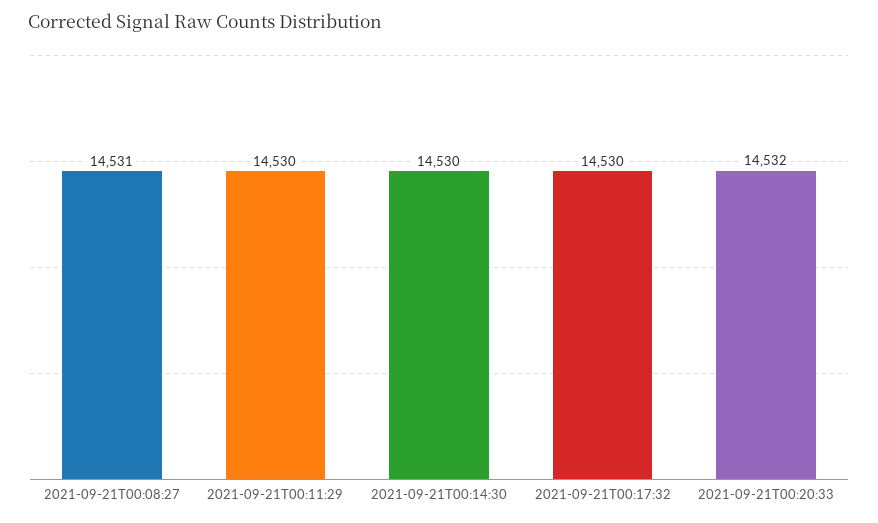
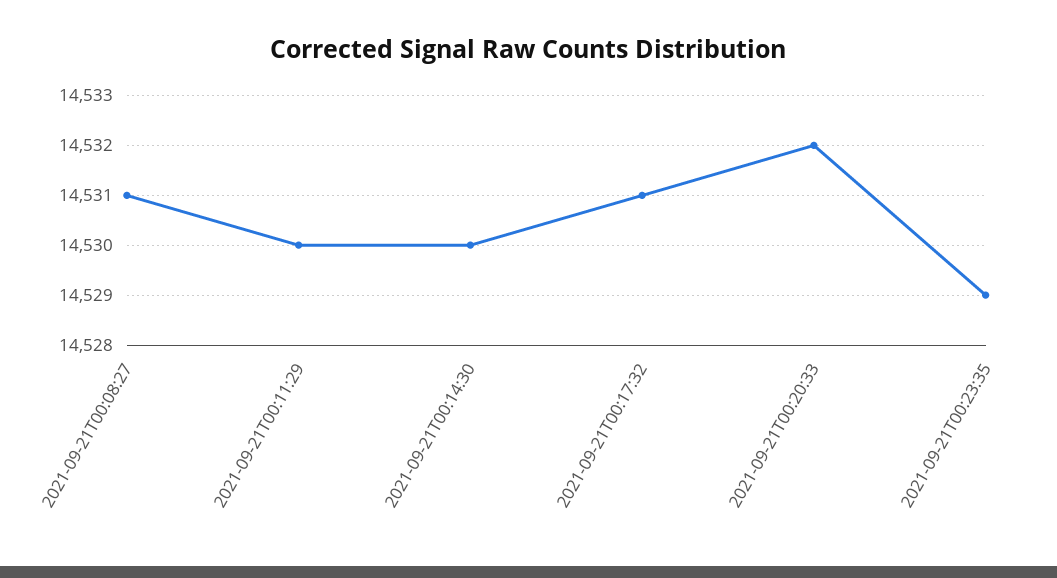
2021-09-21T00:17:32: 14530 -> 14531
2021-09-21T00:23:35: none -> 14529

